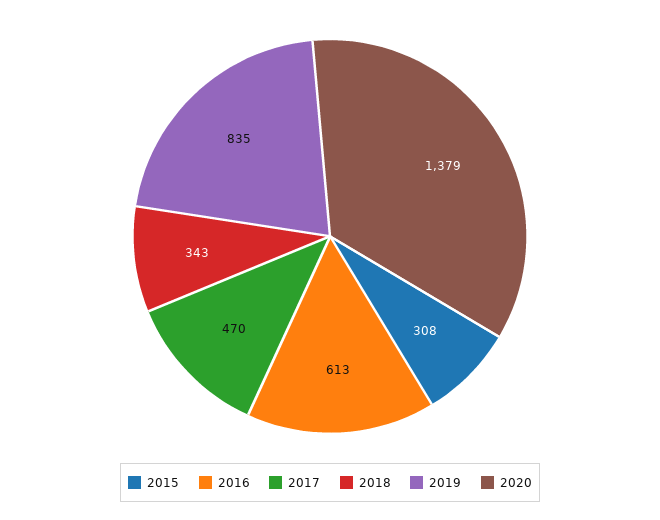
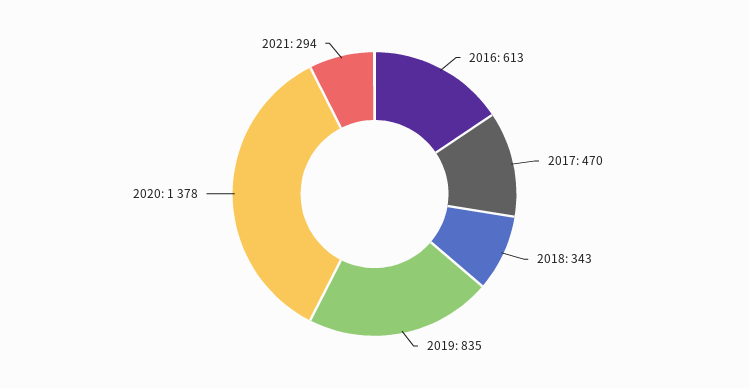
2015: 308 -> none
2020: 1379 -> 1378
2021: none -> 294

